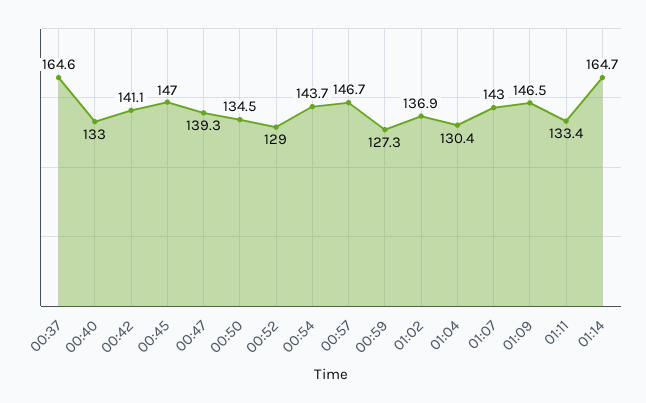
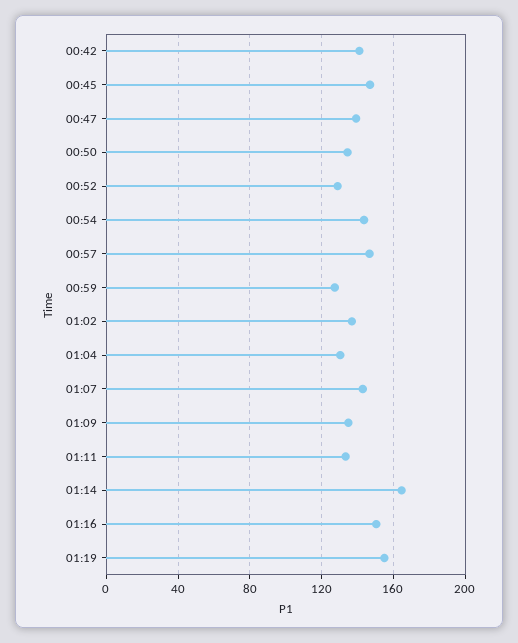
00:37: 164.6 -> none
00:40: 133 -> none
01:09: 146.5 -> 135
01:16: none -> 150
01:19: none -> 155

